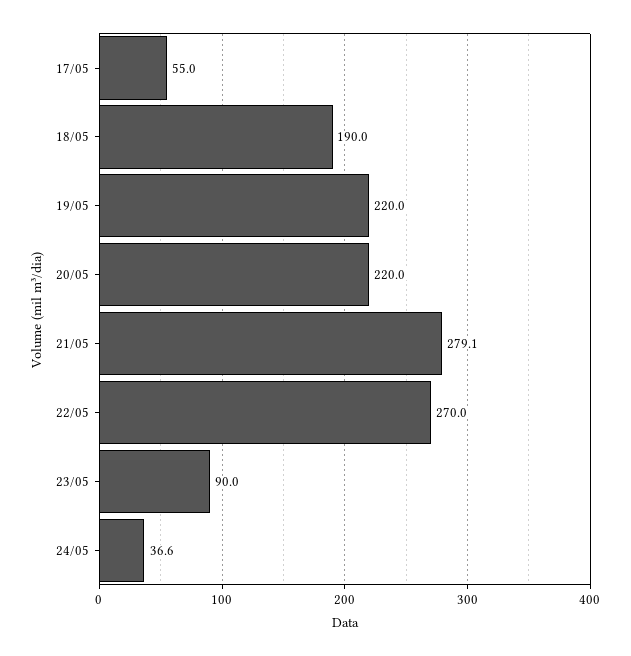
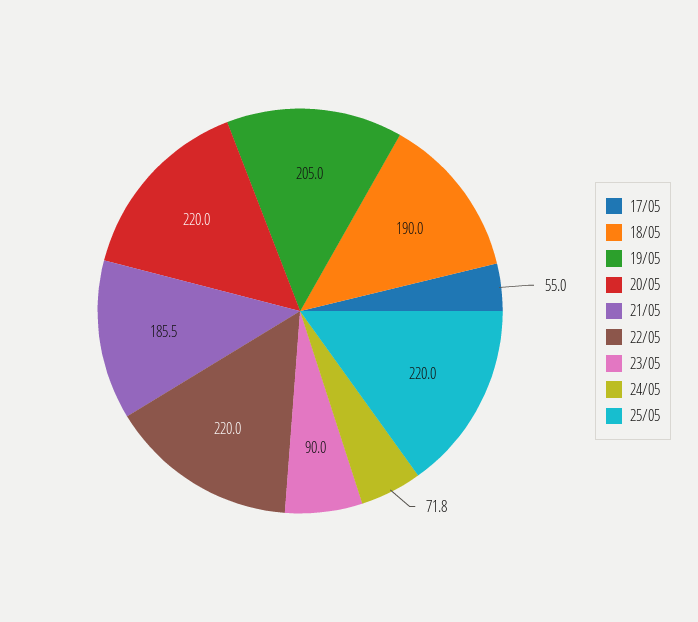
19/05: 220 -> 205
21/05: 279.1 -> 185.5
22/05: 270 -> 220
24/05: 36.6 -> 71.8
25/05: none -> 220

